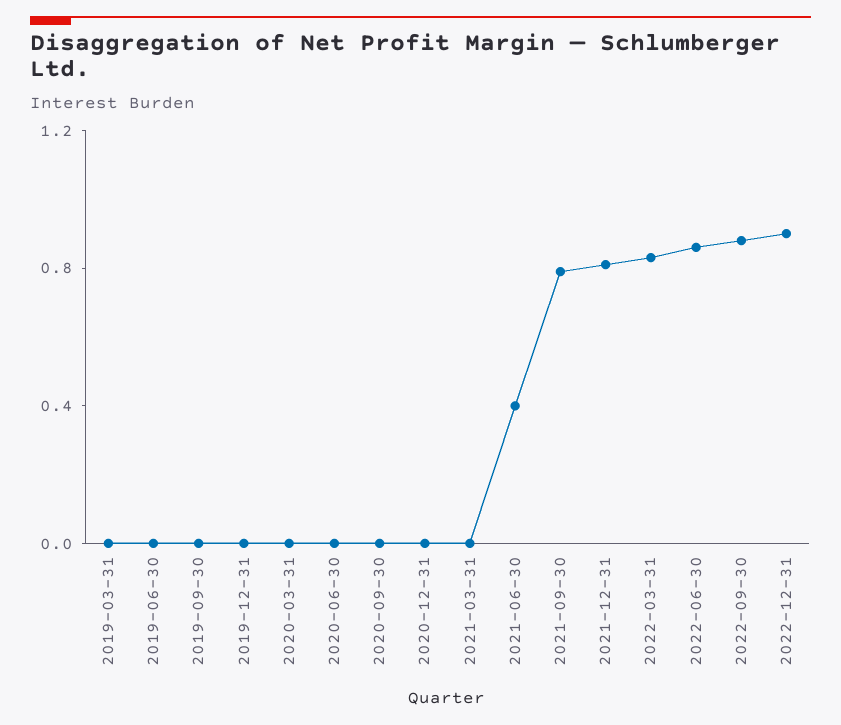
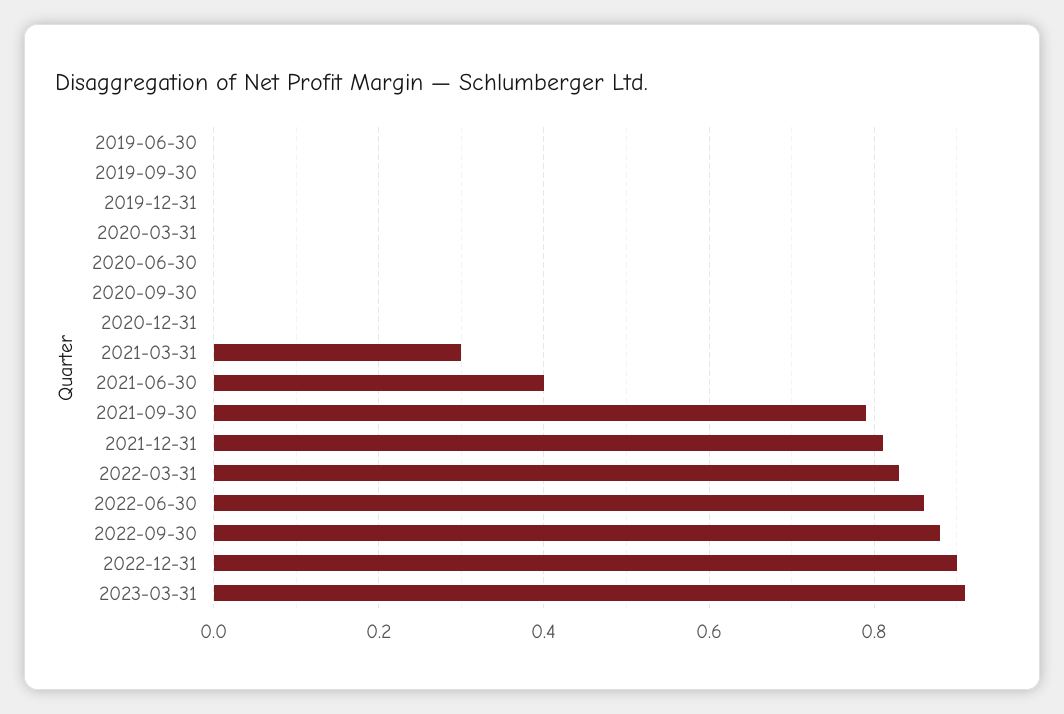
2019-03-31: 0 -> none
2021-03-31: 0 -> 0.3
2023-03-31: none -> 0.9

